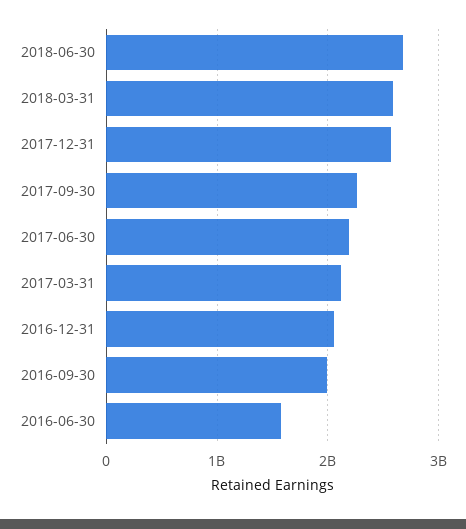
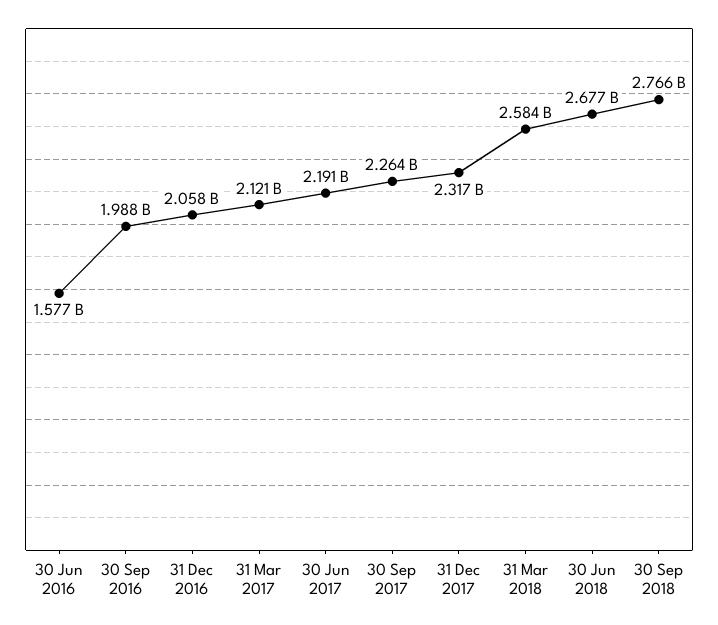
2017-12-31: 2600000000 -> 2317000000
30 Sep 2018: none -> 2766000000

